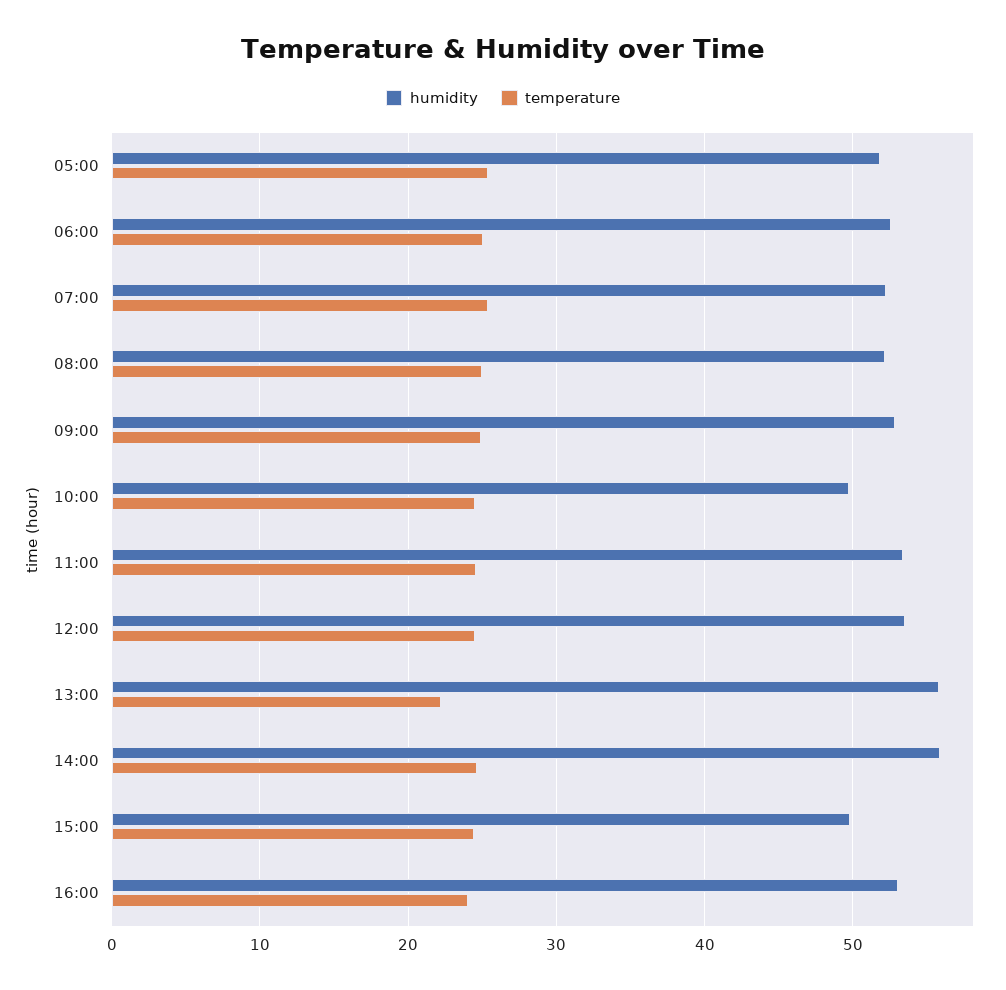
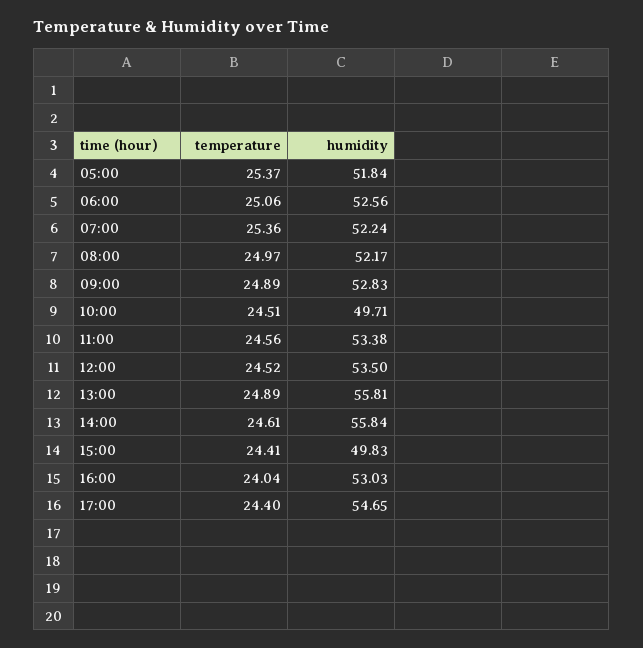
temperature, 13:00: 22 -> 24.89
temperature, 17:00: none -> 24.4
humidity, 17:00: none -> 54.65

